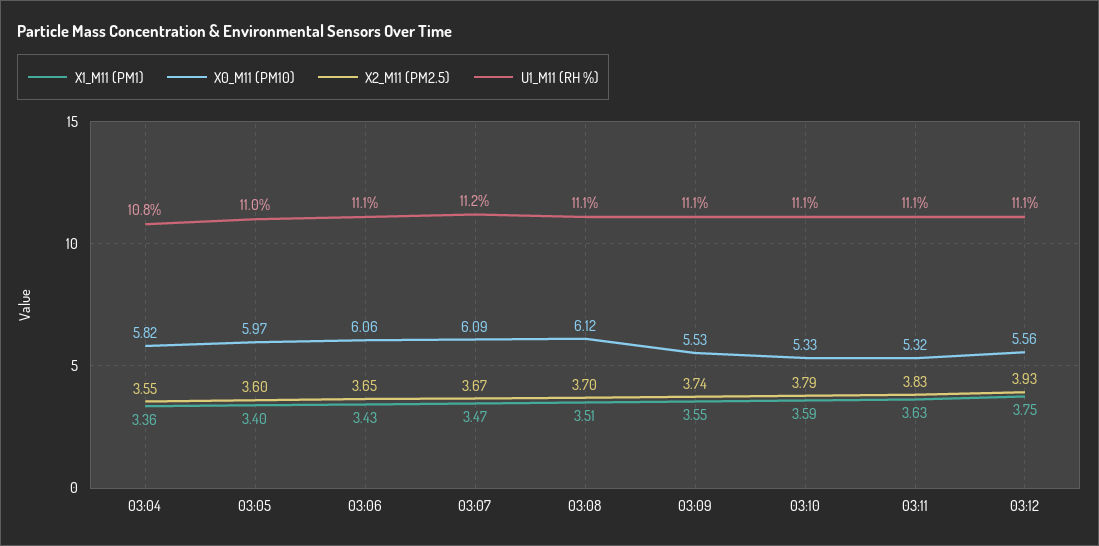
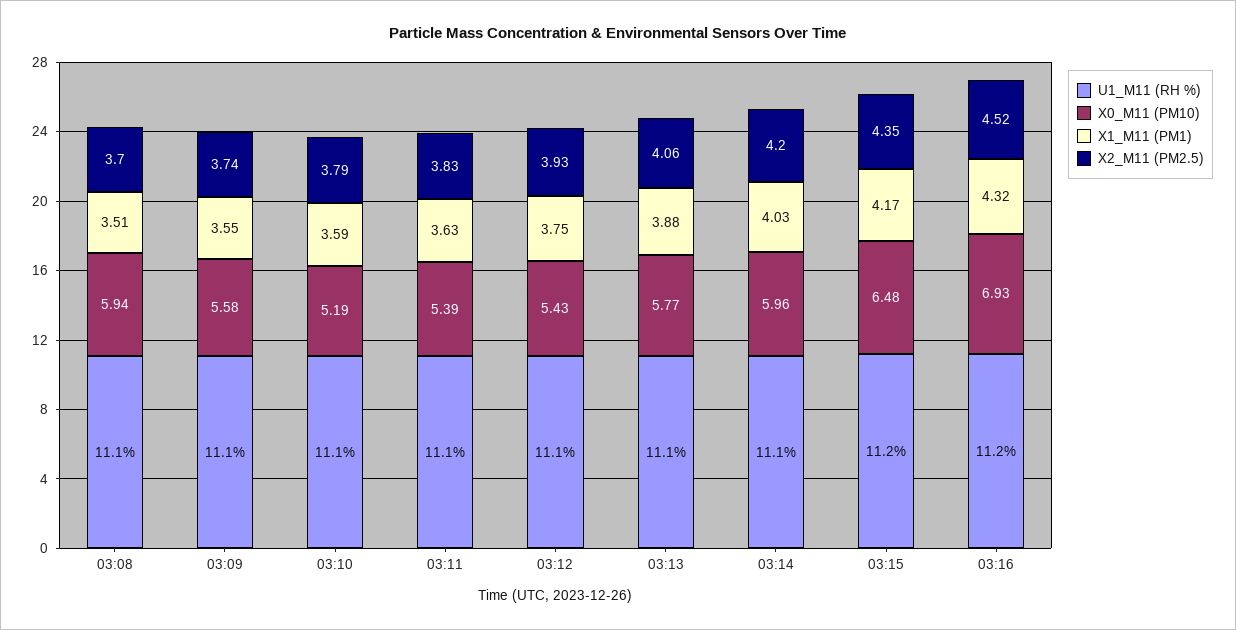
X1_M11 (PM1), 03:04: 3.36 -> none
X0_M11 (PM10), 03:04: 5.82 -> none
X2_M11 (PM2.5), 03:04: 3.55 -> none
U1_M11 (RH %), 03:04: 10.8 -> none
X1_M11 (PM1), 03:05: 3.4 -> none
X0_M11 (PM10), 03:05: 5.97 -> none
X2_M11 (PM2.5), 03:05: 3.6 -> none
U1_M11 (RH %), 03:05: 11 -> none
X1_M11 (PM1), 03:06: 3.43 -> none
X0_M11 (PM10), 03:06: 6.06 -> none
X2_M11 (PM2.5), 03:06: 3.65 -> none
U1_M11 (RH %), 03:06: 11.1 -> none
X1_M11 (PM1), 03:07: 3.47 -> none
X0_M11 (PM10), 03:07: 6.09 -> none
X2_M11 (PM2.5), 03:07: 3.67 -> none
U1_M11 (RH %), 03:07: 11.2 -> none
X0_M11 (PM10), 03:08: 6.12 -> 5.94
X0_M11 (PM10), 03:09: 5.53 -> 5.58
X0_M11 (PM10), 03:10: 5.33 -> 5.19
X0_M11 (PM10), 03:11: 5.32 -> 5.39
X0_M11 (PM10), 03:12: 5.56 -> 5.43
U1_M11 (RH %), 03:13: none -> 11.1
X0_M11 (PM10), 03:13: none -> 5.77
X1_M11 (PM1), 03:13: none -> 3.88
X2_M11 (PM2.5), 03:13: none -> 4.06
U1_M11 (RH %), 03:14: none -> 11.1
X0_M11 (PM10), 03:14: none -> 5.96
X1_M11 (PM1), 03:14: none -> 4.03
X2_M11 (PM2.5), 03:14: none -> 4.2
U1_M11 (RH %), 03:15: none -> 11.2
X0_M11 (PM10), 03:15: none -> 6.48
X1_M11 (PM1), 03:15: none -> 4.17
X2_M11 (PM2.5), 03:15: none -> 4.35
U1_M11 (RH %), 03:16: none -> 11.2
X0_M11 (PM10), 03:16: none -> 6.93
X1_M11 (PM1), 03:16: none -> 4.32
X2_M11 (PM2.5), 03:16: none -> 4.52

